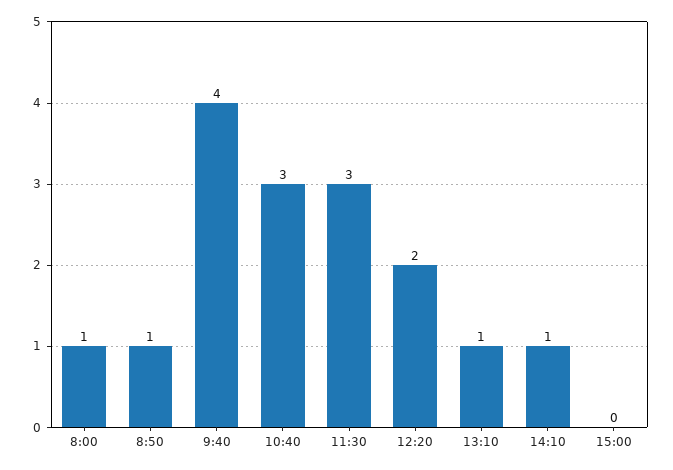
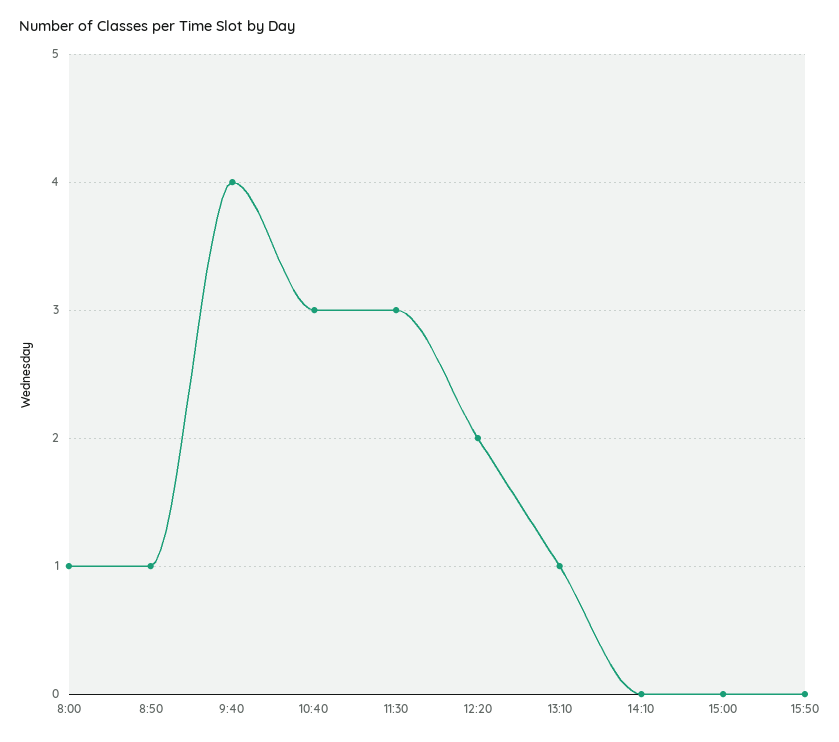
14:10: 1 -> 0
15:50: none -> 0

